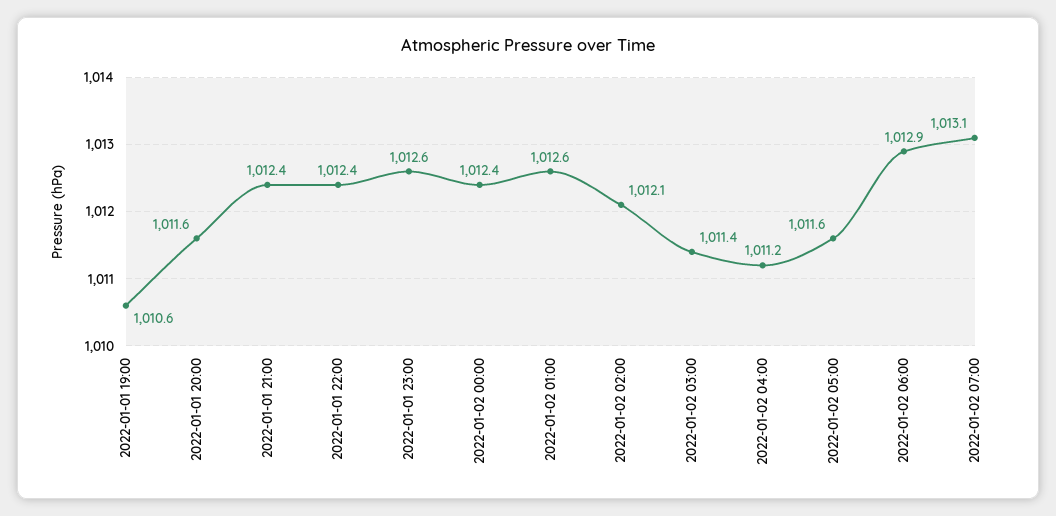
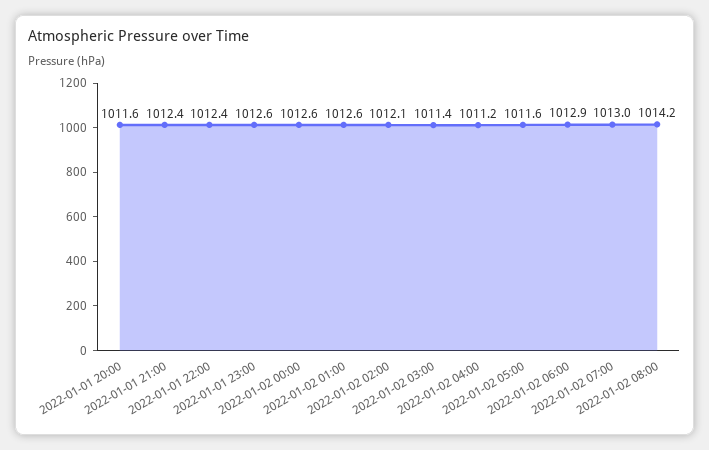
2022-01-01 19:00: 1010.6 -> none
2022-01-02 00:00: 1012.4 -> 1012.6
2022-01-02 07:00: 1013.1 -> 1013
2022-01-02 08:00: none -> 1014.2

